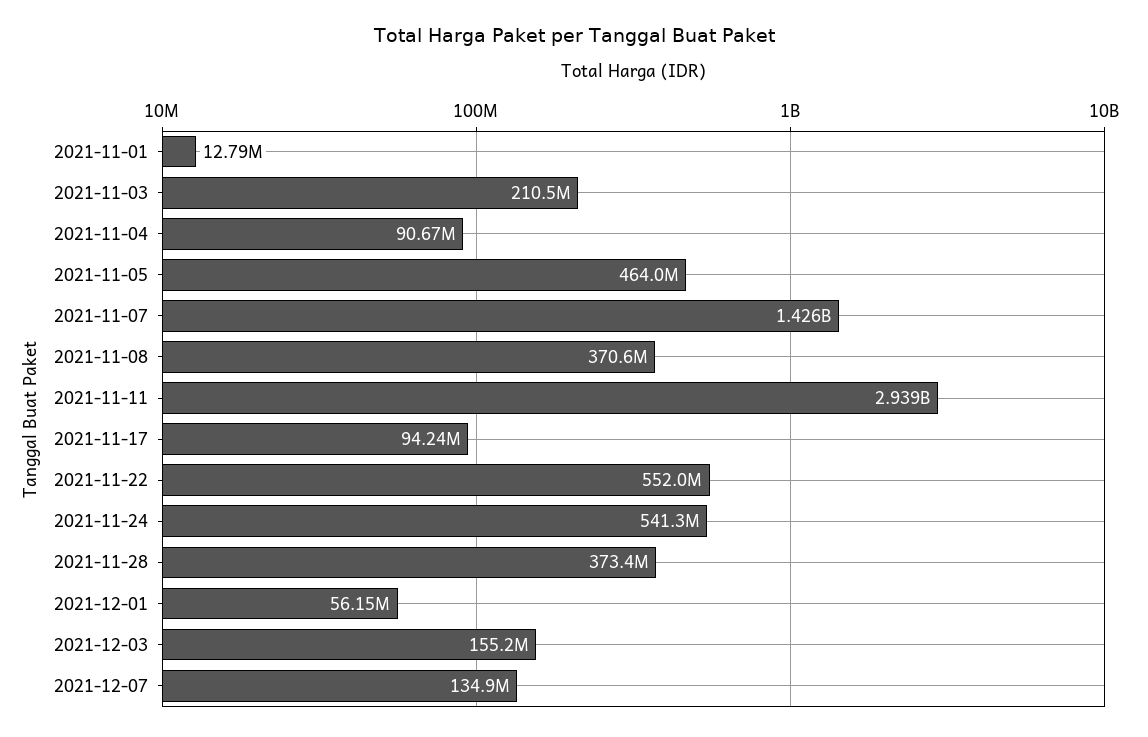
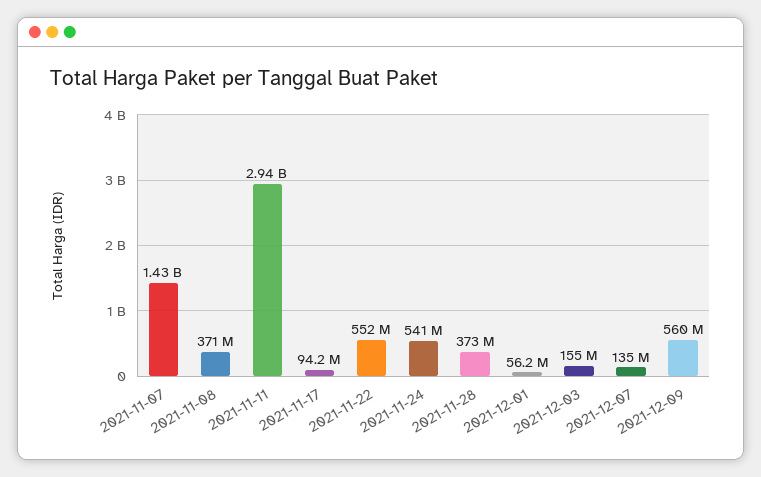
2021-11-01: 12790000 -> none
2021-11-03: 210500000 -> none
2021-11-04: 90670000 -> none
2021-11-05: 464000000 -> none
2021-12-09: none -> 560000000

